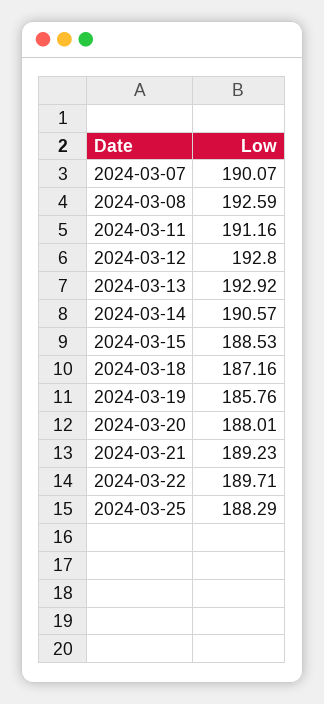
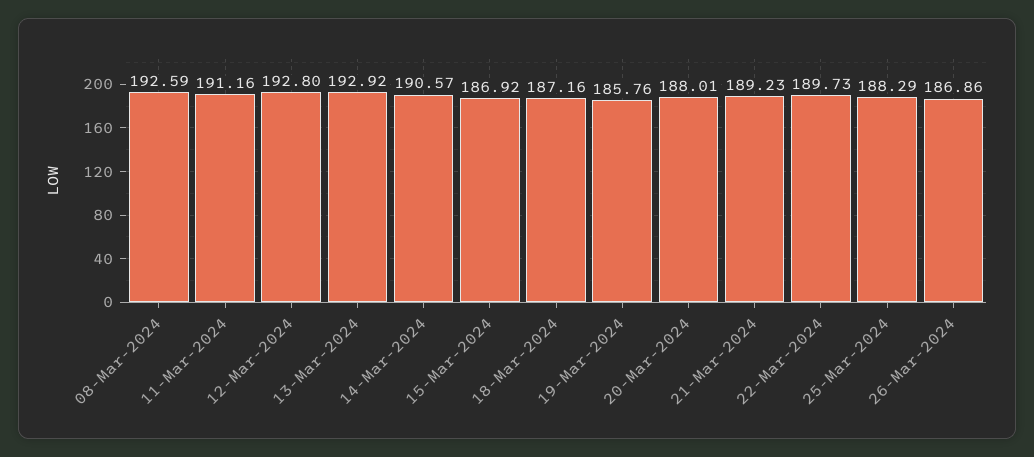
2024-03-07: 190.07 -> none
2024-03-15: 188.53 -> 186.92
2024-03-22: 189.71 -> 189.73
26-Mar-2024: none -> 186.86

